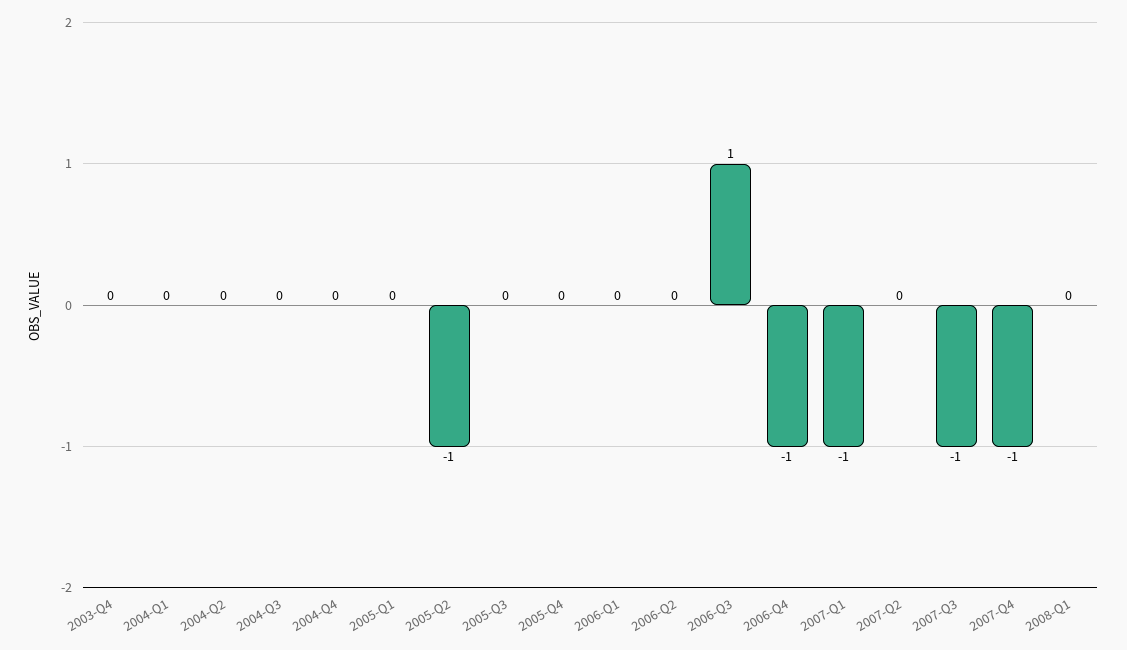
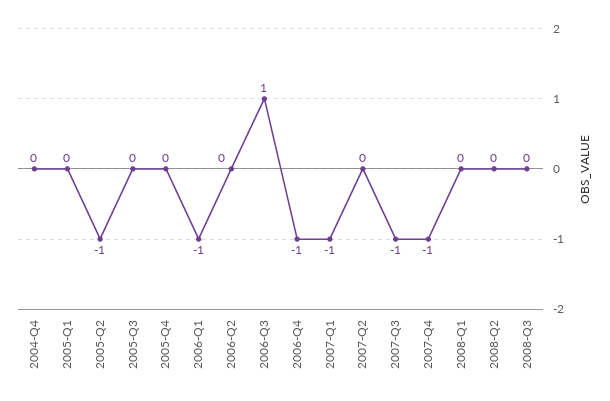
2003-Q4: 0 -> none
2004-Q1: 0 -> none
2004-Q2: 0 -> none
2004-Q3: 0 -> none
2006-Q1: 0 -> -1
2008-Q2: none -> 0
2008-Q3: none -> 0

